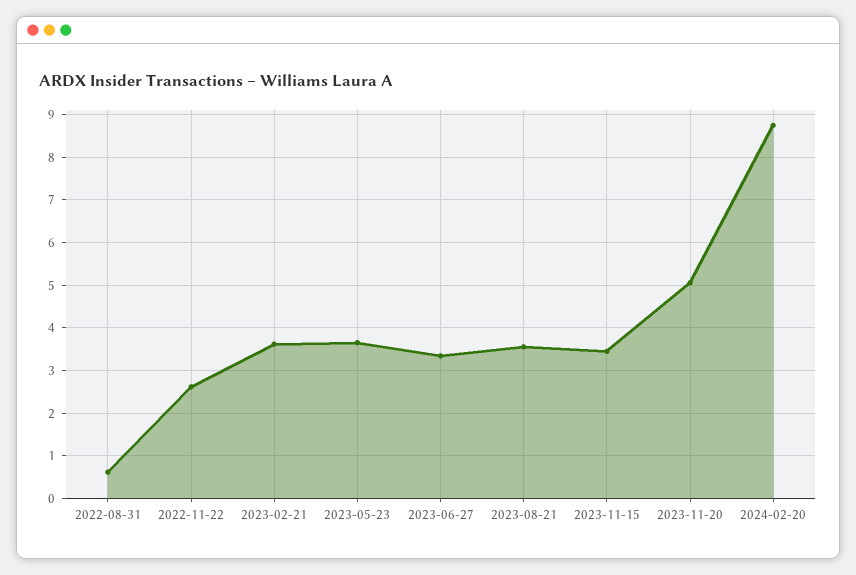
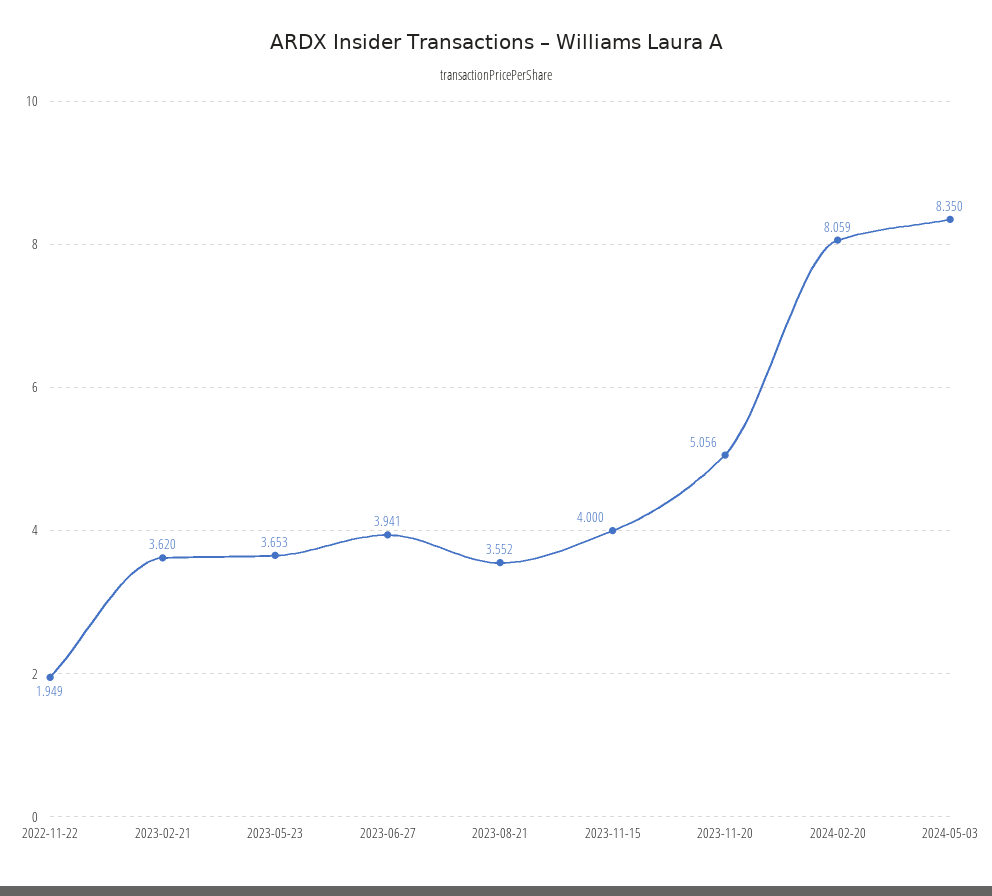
2022-08-31: 0.6 -> none
2022-11-22: 2.6 -> 1.949
2023-06-27: 3.4 -> 3.941
2023-11-15: 3.4 -> 4
2024-02-20: 8.8 -> 8.059
2024-05-03: none -> 8.35

